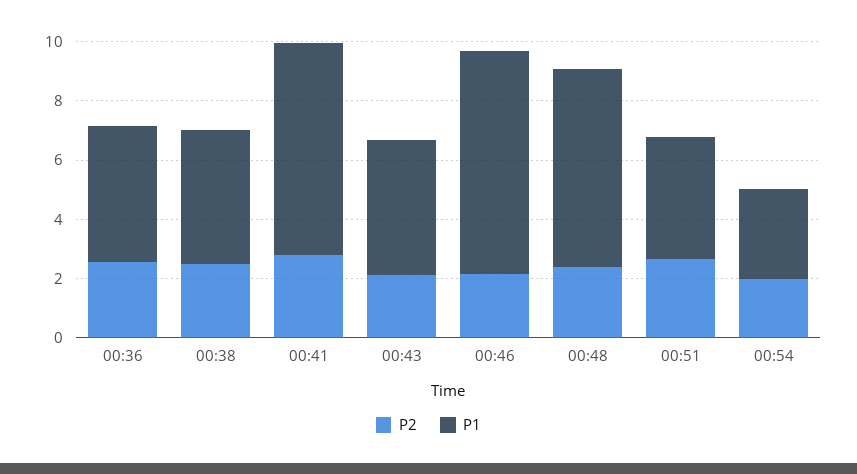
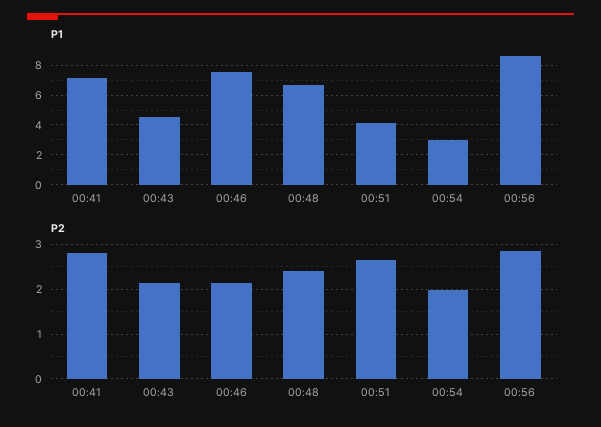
P2, 00:36: 2.5 -> none
P1, 00:36: 4.5 -> none
P2, 00:38: 2.5 -> none
P1, 00:38: 4.5 -> none
P1, 00:56: none -> 8.5
P2, 00:56: none -> 2.8

